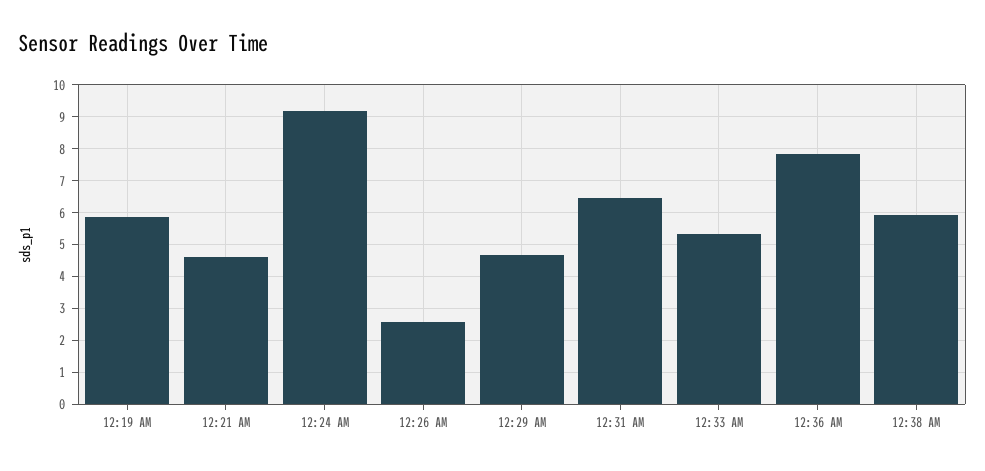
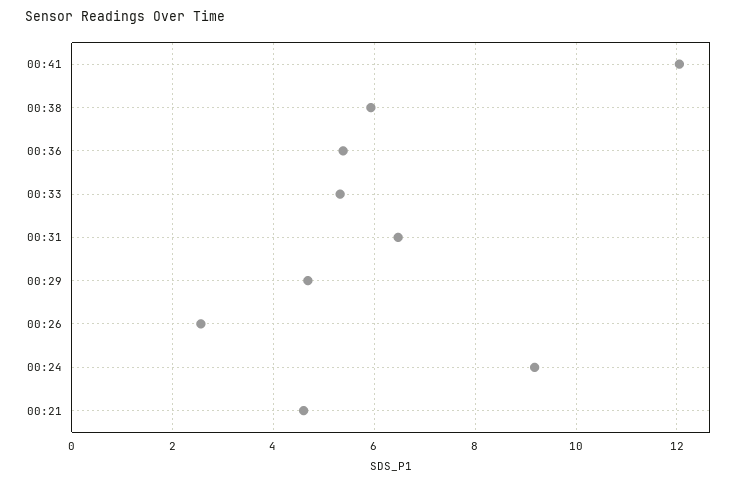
12:19 AM: 5.8 -> none
12:36 AM: 7.8 -> 5.4
00:41: none -> 12

